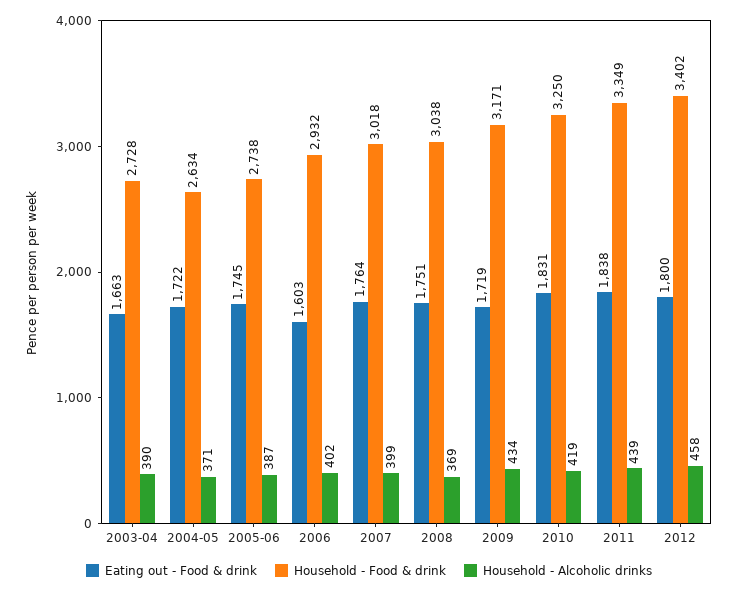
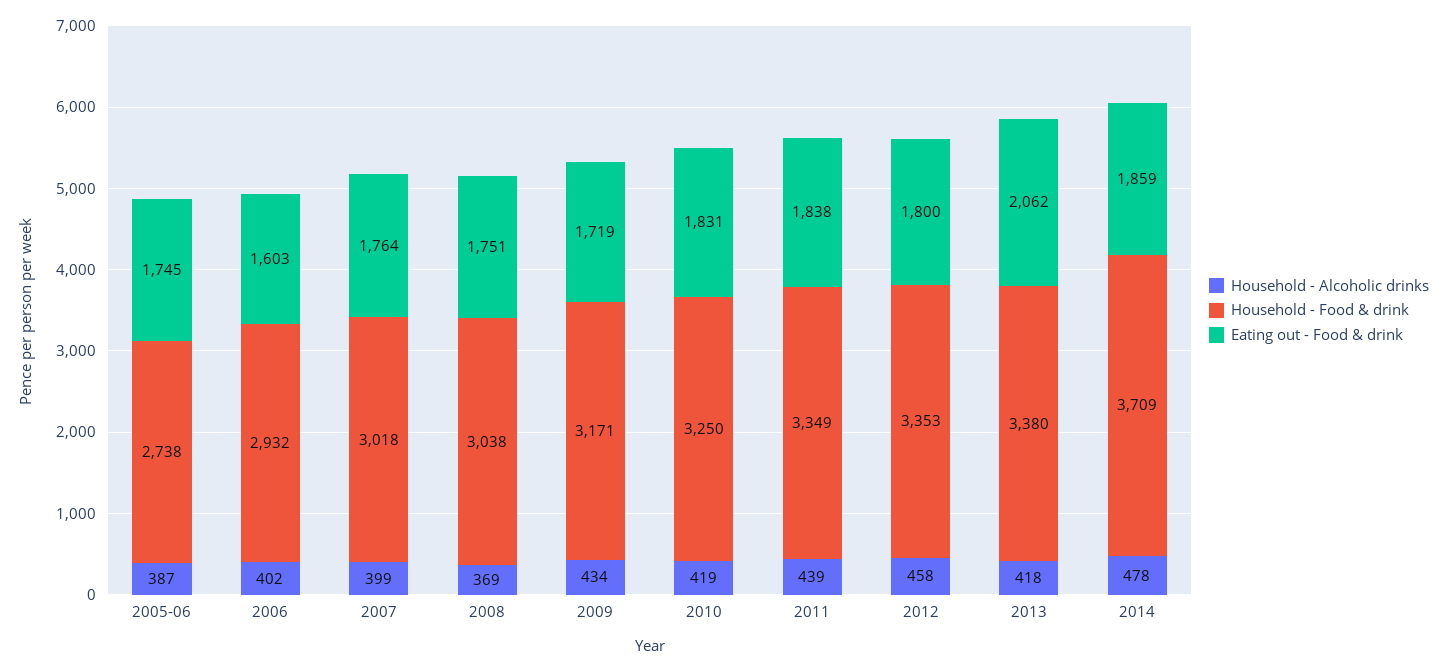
Eating out - Food & drink, 2003-04: 1663 -> none
Household - Food & drink, 2003-04: 2728 -> none
Household - Alcoholic drinks, 2003-04: 390 -> none
Eating out - Food & drink, 2004-05: 1722 -> none
Household - Food & drink, 2004-05: 2634 -> none
Household - Alcoholic drinks, 2004-05: 371 -> none
Household - Food & drink, 2012: 3402 -> 3353
Household - Alcoholic drinks, 2013: none -> 418
Household - Food & drink, 2013: none -> 3380
Eating out - Food & drink, 2013: none -> 2062
Household - Alcoholic drinks, 2014: none -> 478
Household - Food & drink, 2014: none -> 3709
Eating out - Food & drink, 2014: none -> 1859

